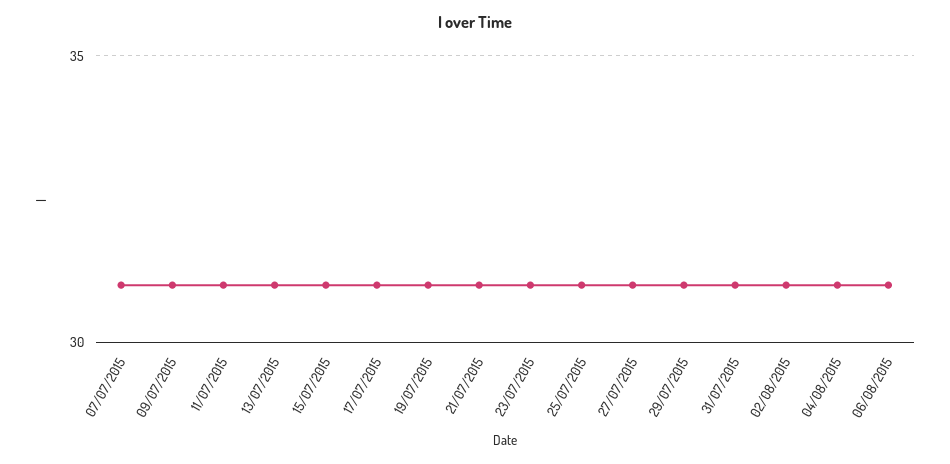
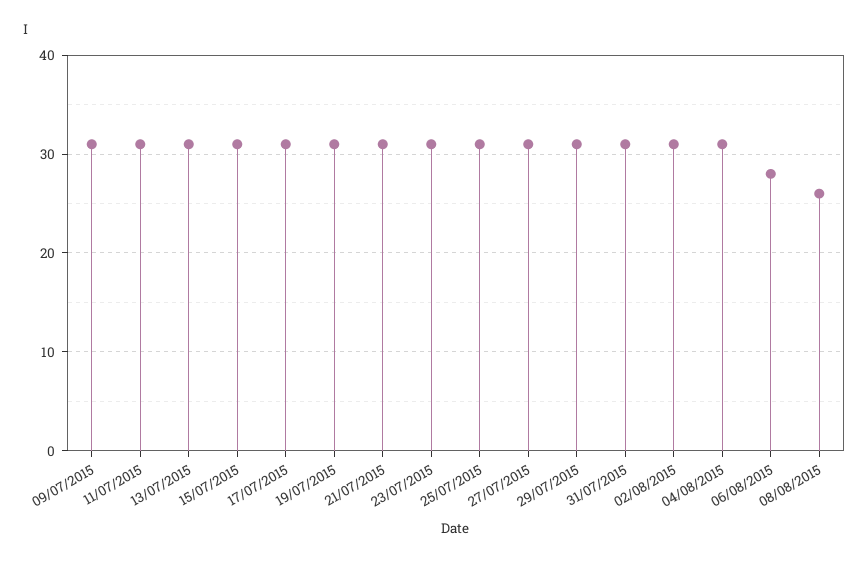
07/07/2015: 31 -> none
06/08/2015: 31 -> 28
08/08/2015: none -> 26

